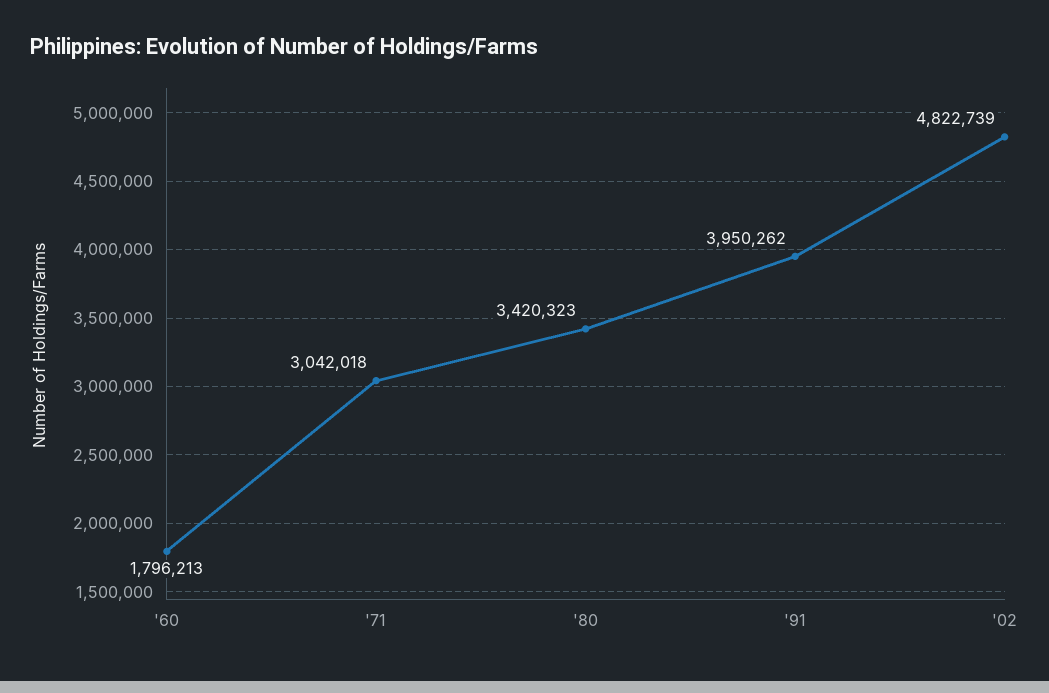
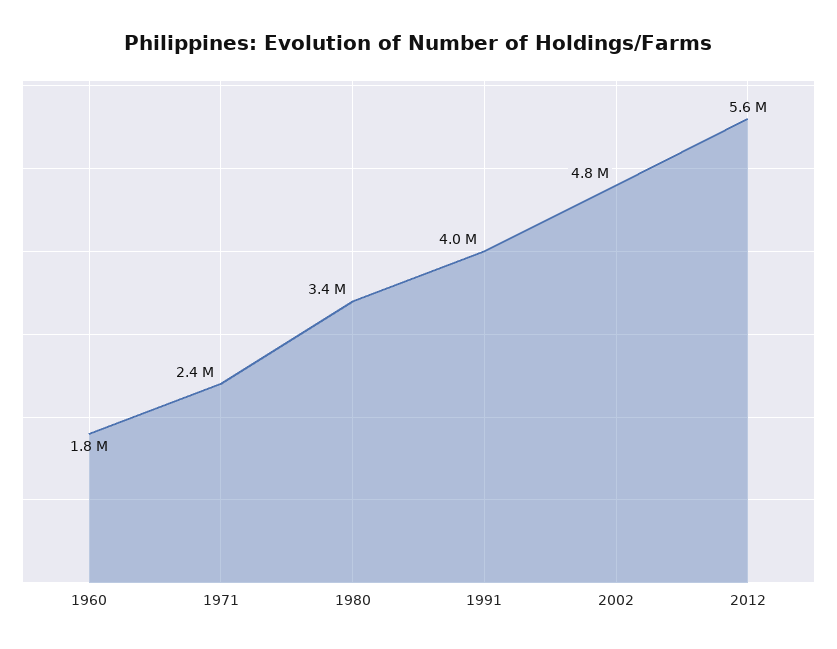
'71: 3042018 -> 2400000
2012: none -> 5600000

